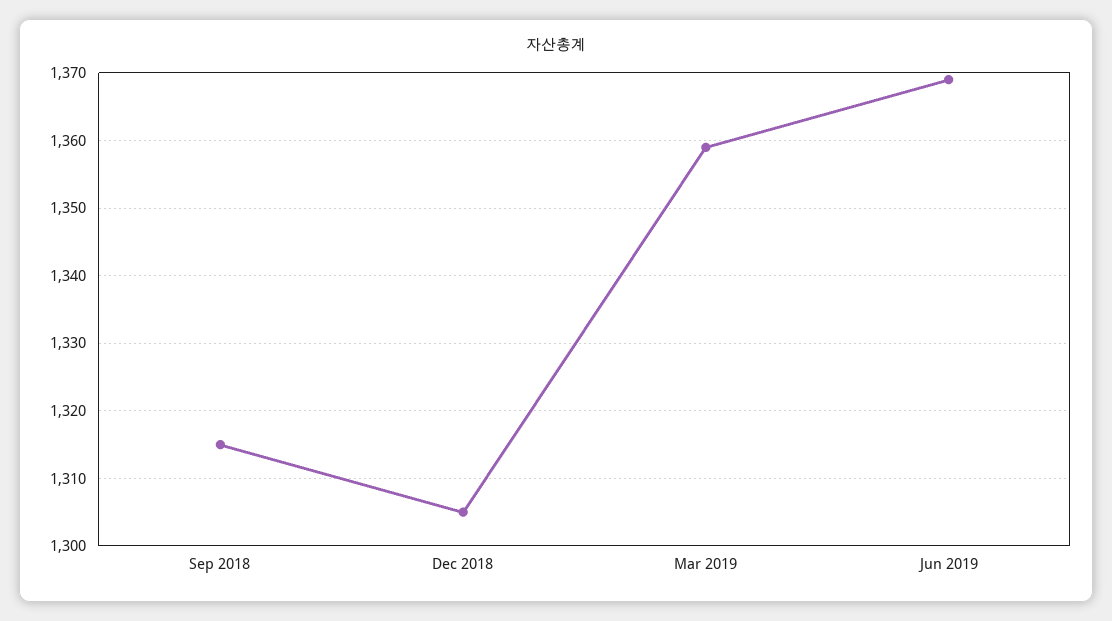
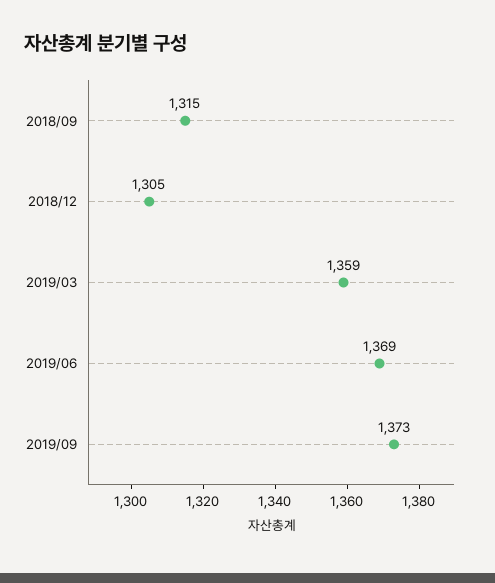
2019/09: none -> 1373

